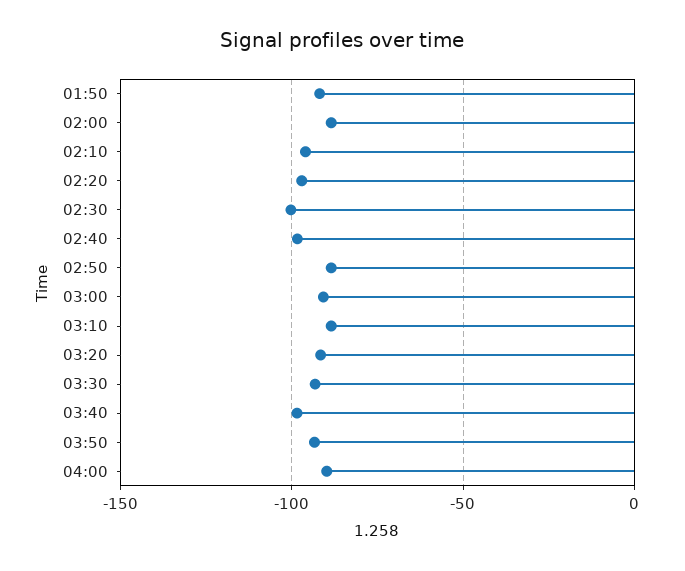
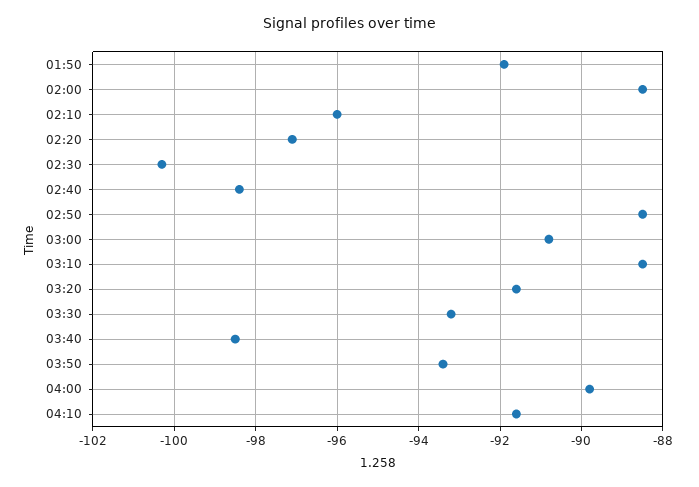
04:10: none -> -91.5

